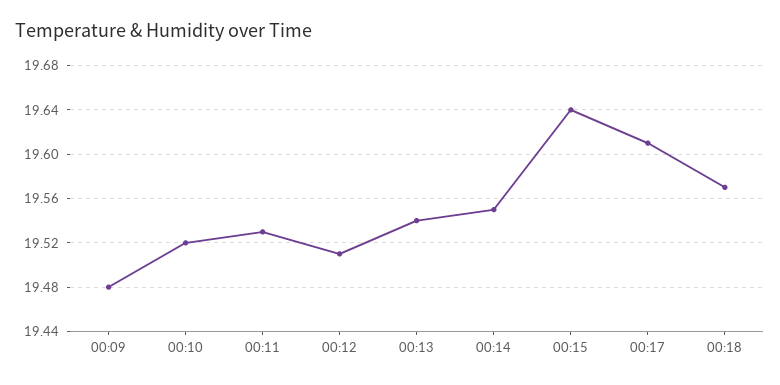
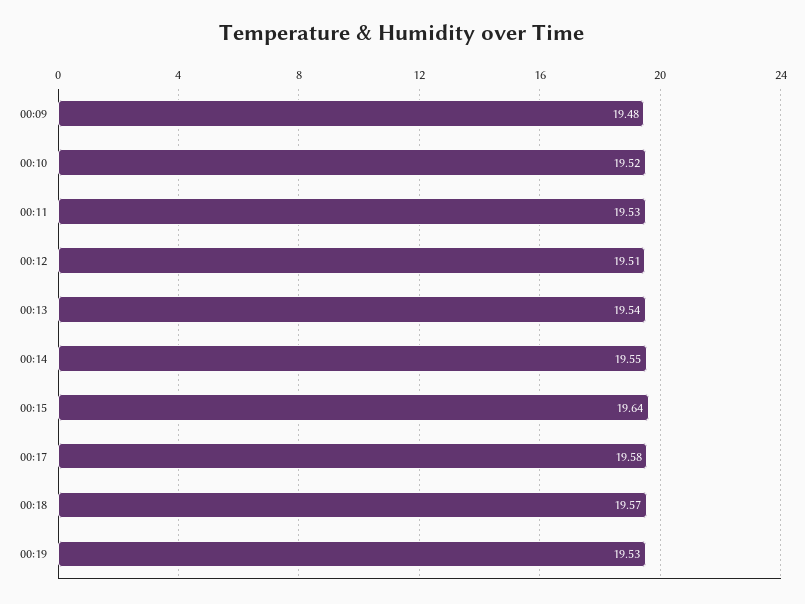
00:17: 19.61 -> 19.58
00:19: none -> 19.53

